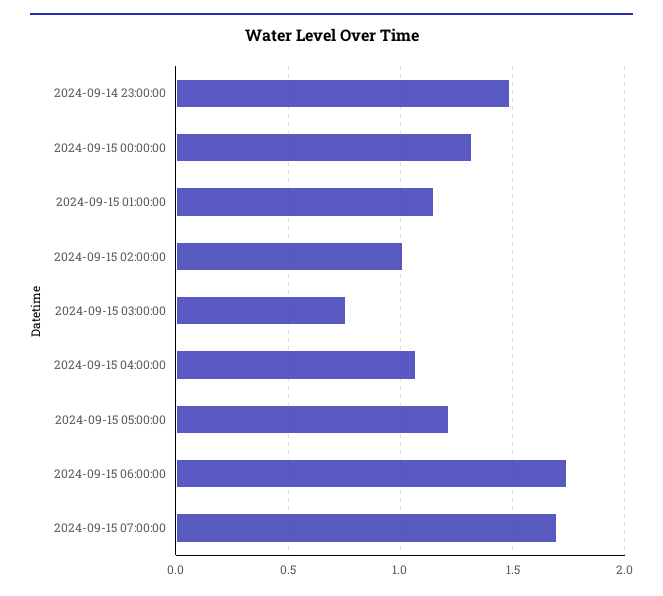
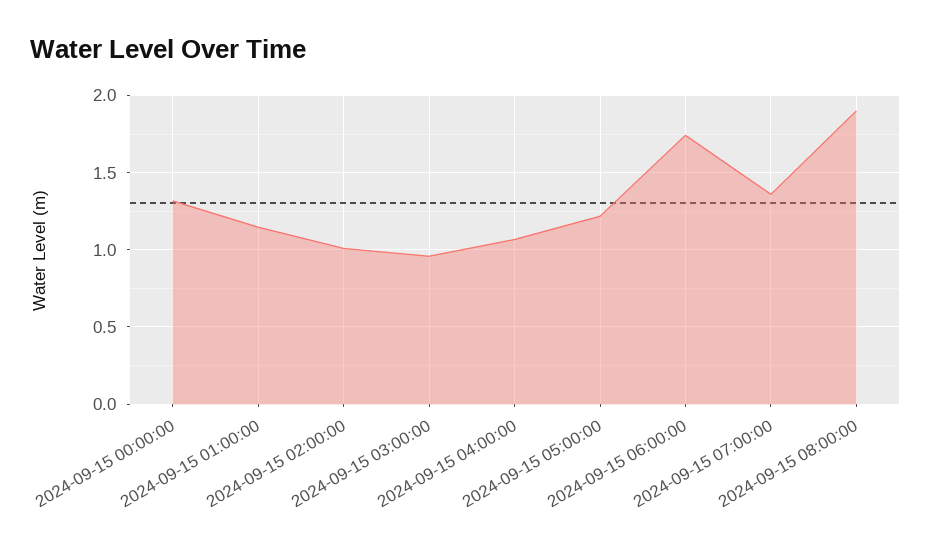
2024-09-14 23:00:00: 1.5 -> none
2024-09-15 03:00:00: 0.75 -> 0.95
2024-09-15 07:00:00: 1.7 -> 1.35
2024-09-15 08:00:00: none -> 1.9

